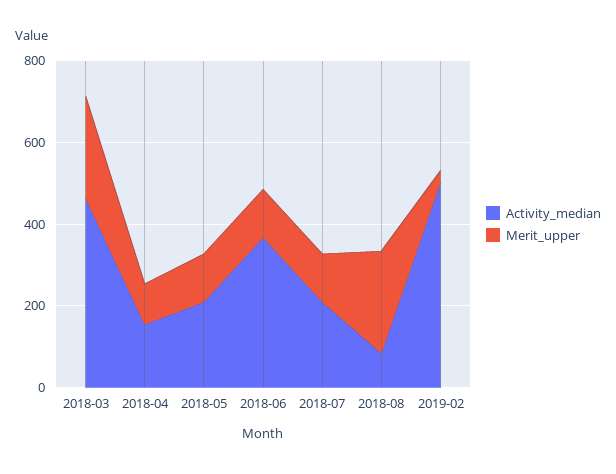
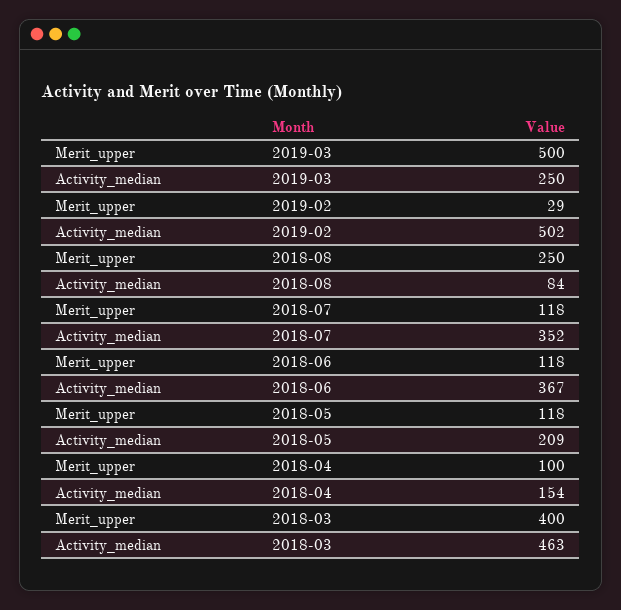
Merit_upper, 2018-03: 250 -> 400
Activity_median, 2018-07: 200 -> 352
Merit_upper, 2019-03: none -> 500
Activity_median, 2019-03: none -> 250

